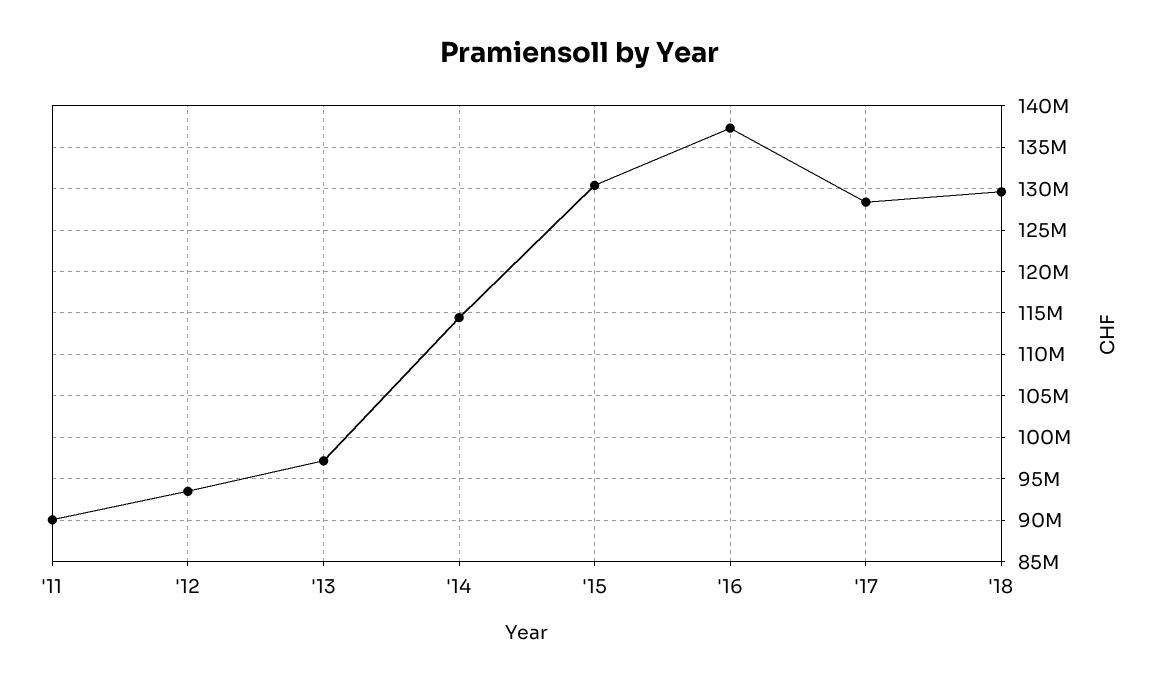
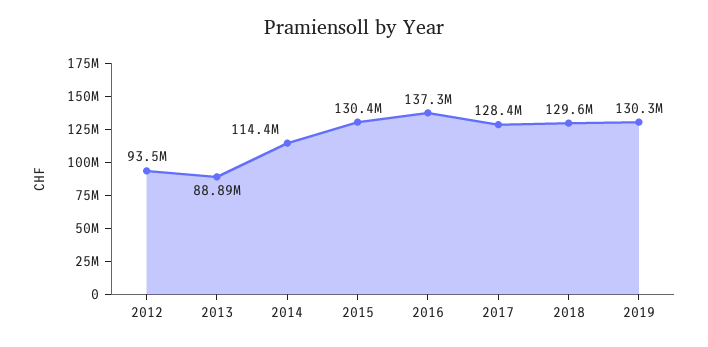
'11: 90000000 -> none
'13: 97000000 -> 88890000
2019: none -> 130300000

